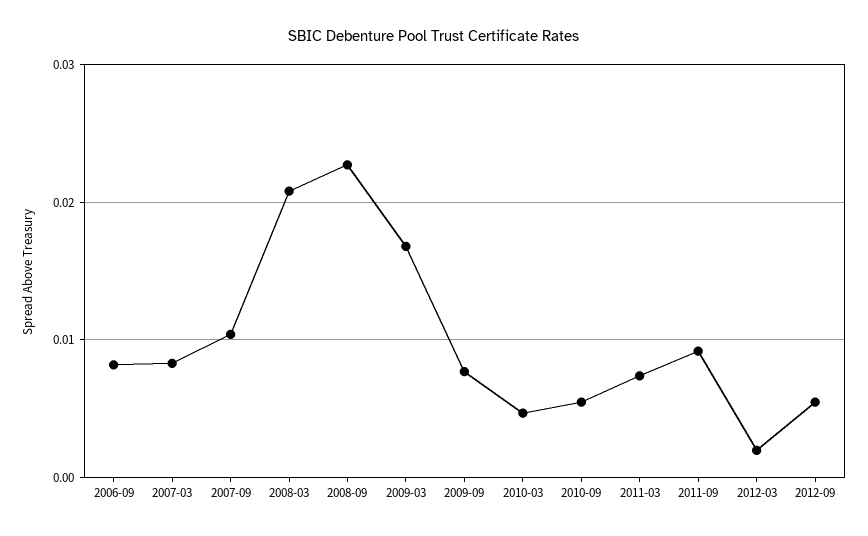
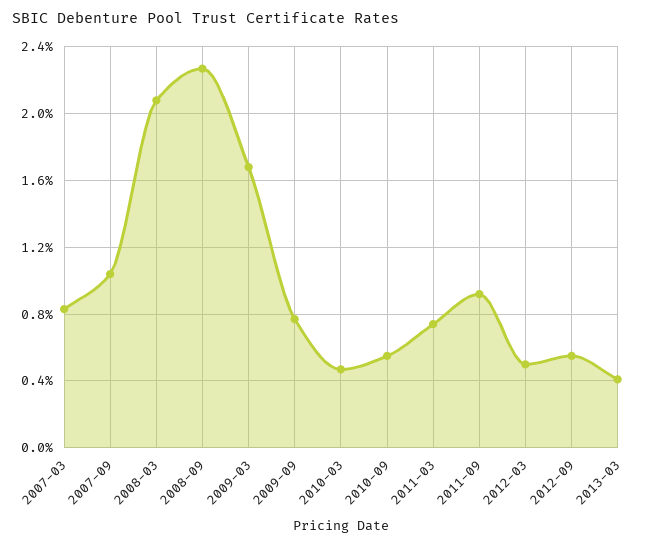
2006-09: 0.008 -> none
2012-03: 0.002 -> 0.005
2013-03: none -> 0.004

